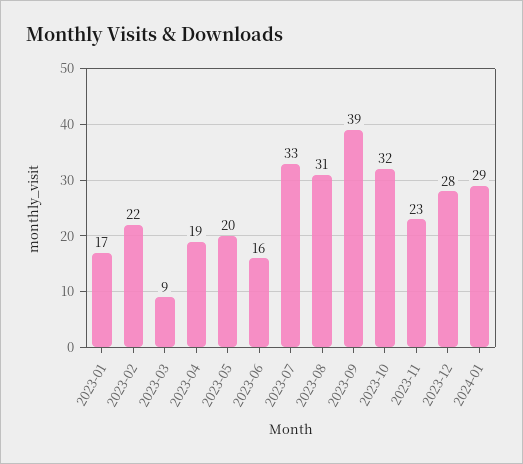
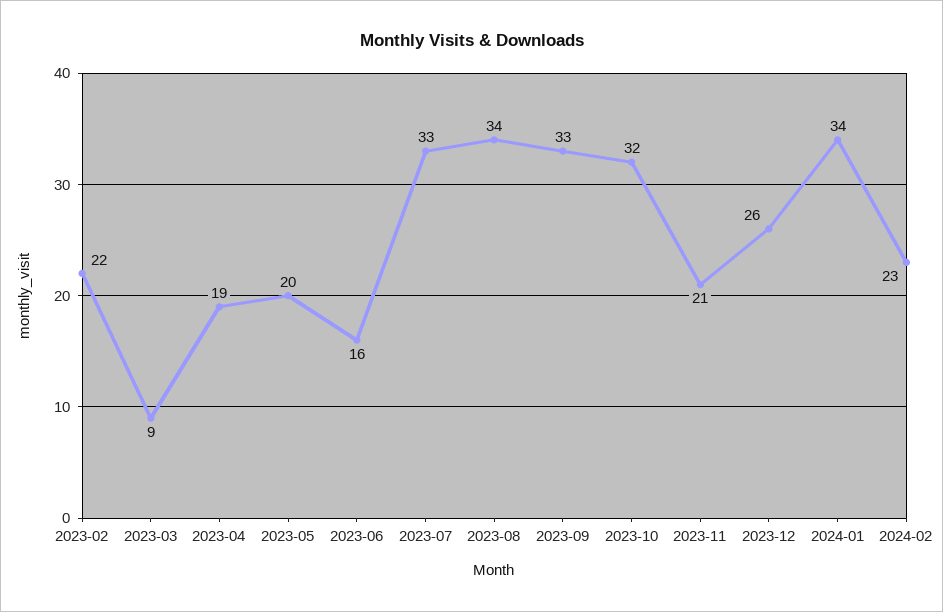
2023-01: 17 -> none
2023-08: 31 -> 34
2023-09: 39 -> 33
2023-11: 23 -> 21
2023-12: 28 -> 26
2024-01: 29 -> 34
2024-02: none -> 23

